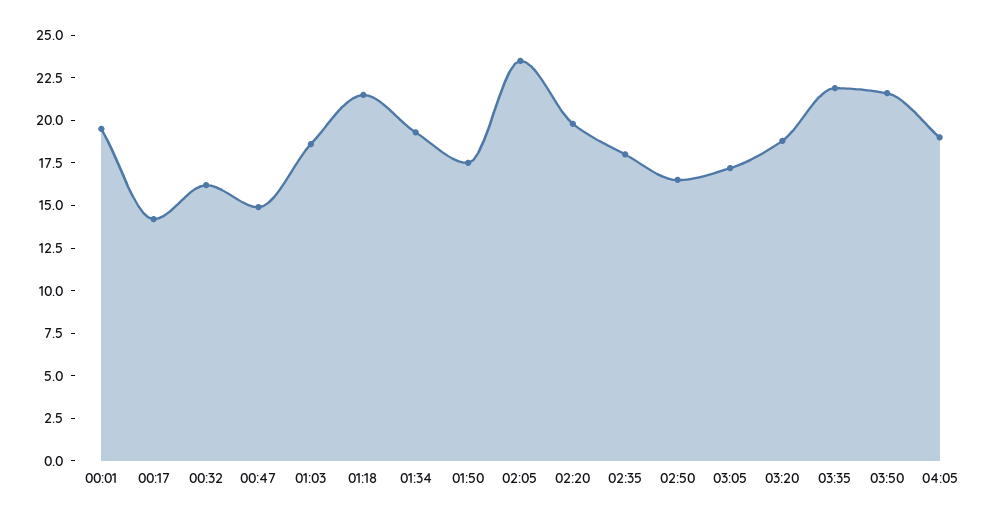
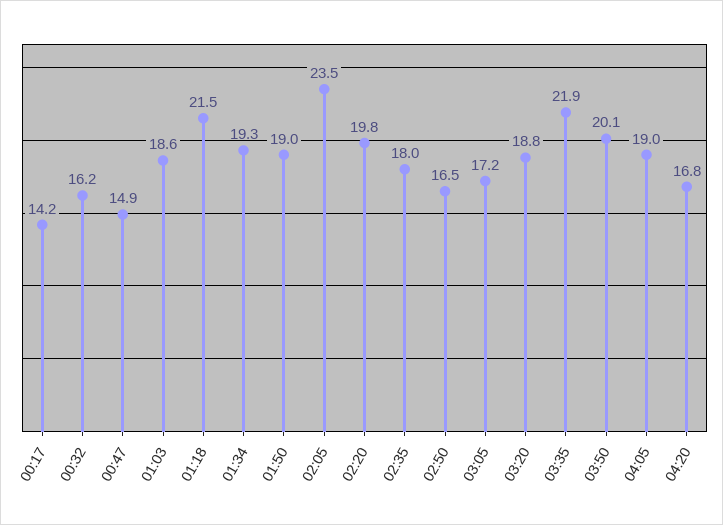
00:01: 19.5 -> none
01:50: 17.5 -> 19
03:50: 21.5 -> 20.1
04:20: none -> 16.8

